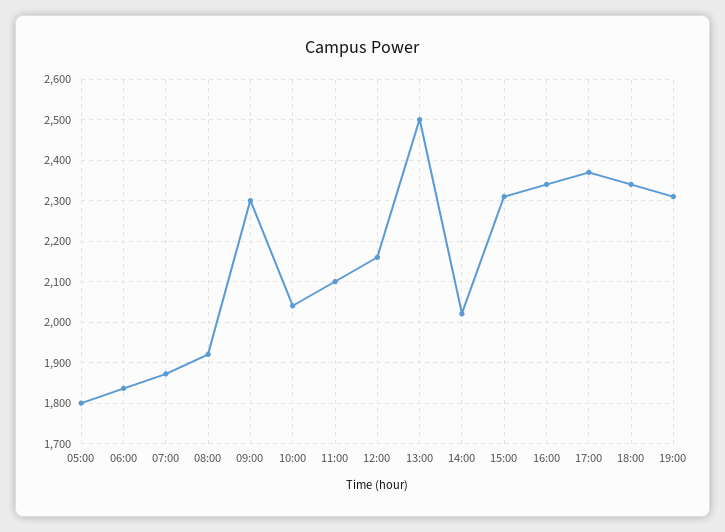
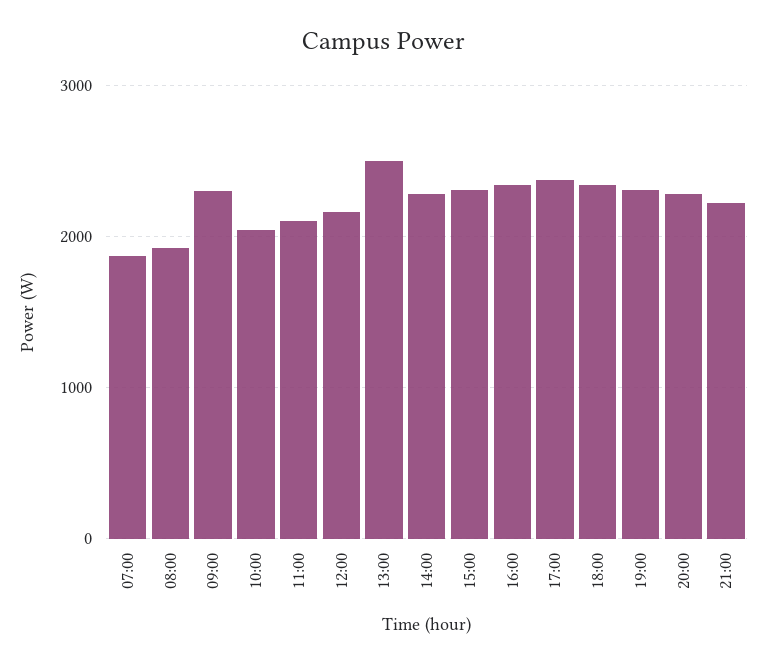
05:00: 1800 -> none
06:00: 1840 -> none
14:00: 2020 -> 2300
20:00: none -> 2300
21:00: none -> 2200

